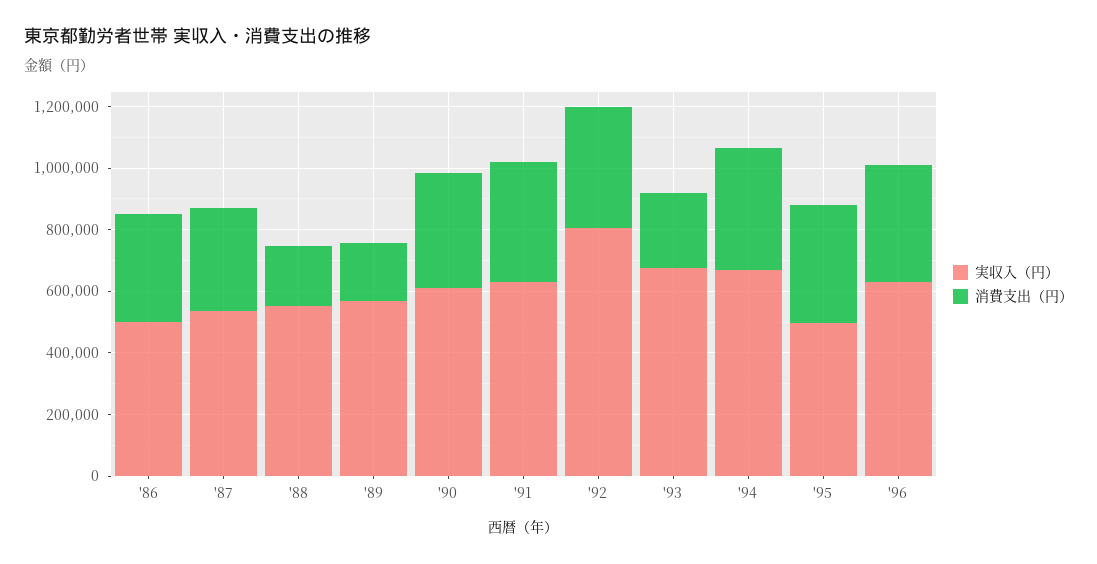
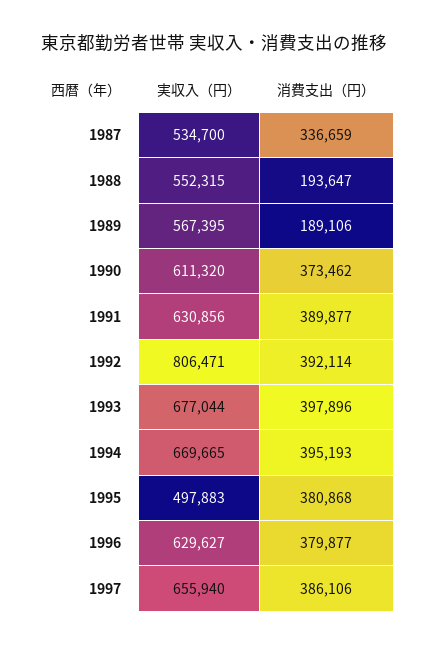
実収入（円）, '86: 500000 -> none
消費支出（円）, '86: 350000 -> none
消費支出（円）, '93: 250000 -> 397896
実収入（円）, 1997: none -> 655940
消費支出（円）, 1997: none -> 386106

